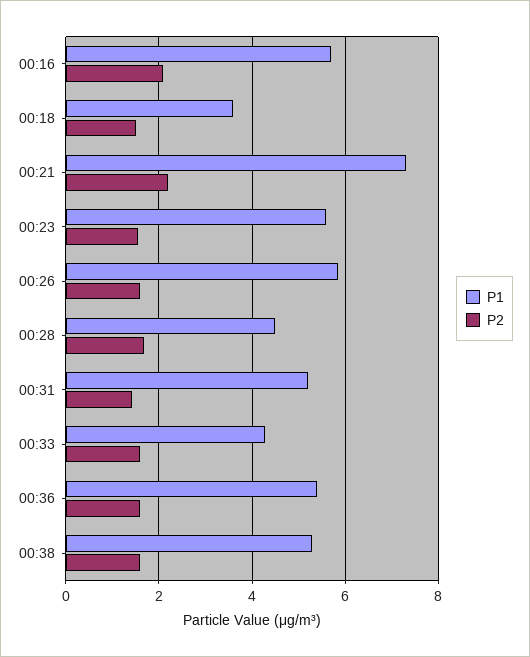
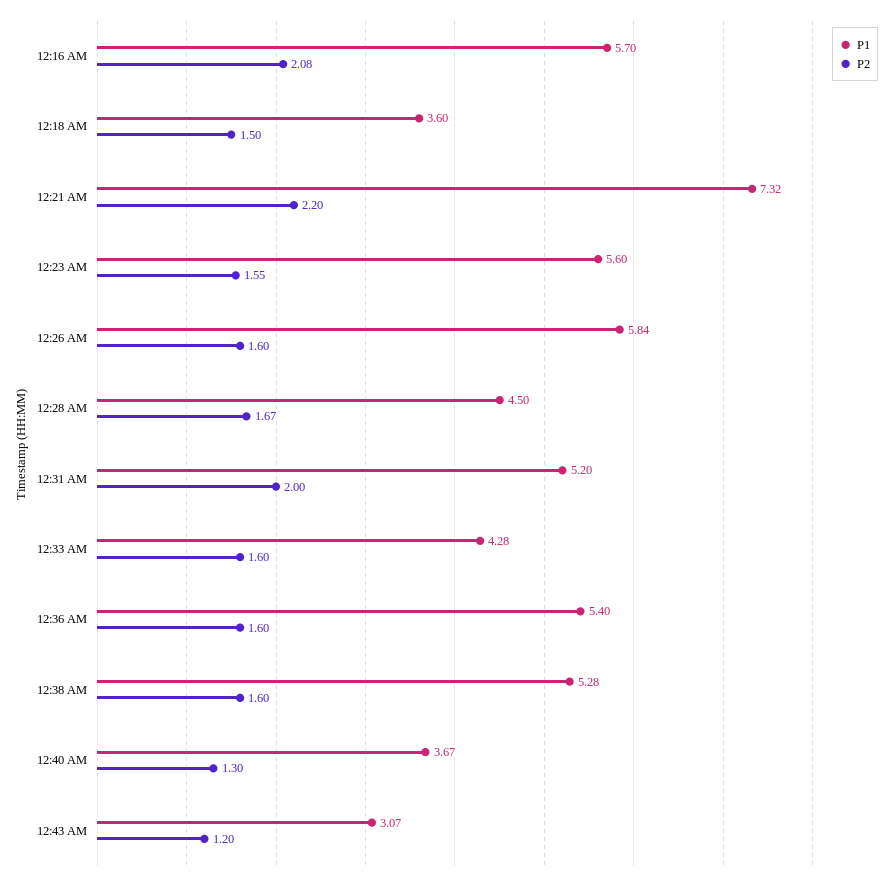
P2, 00:31: 1.4 -> 2
P1, 12:40 AM: none -> 3.67
P2, 12:40 AM: none -> 1.3
P1, 12:43 AM: none -> 3.07
P2, 12:43 AM: none -> 1.2

